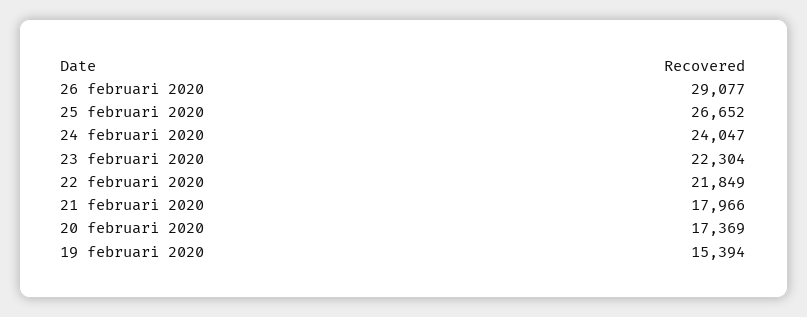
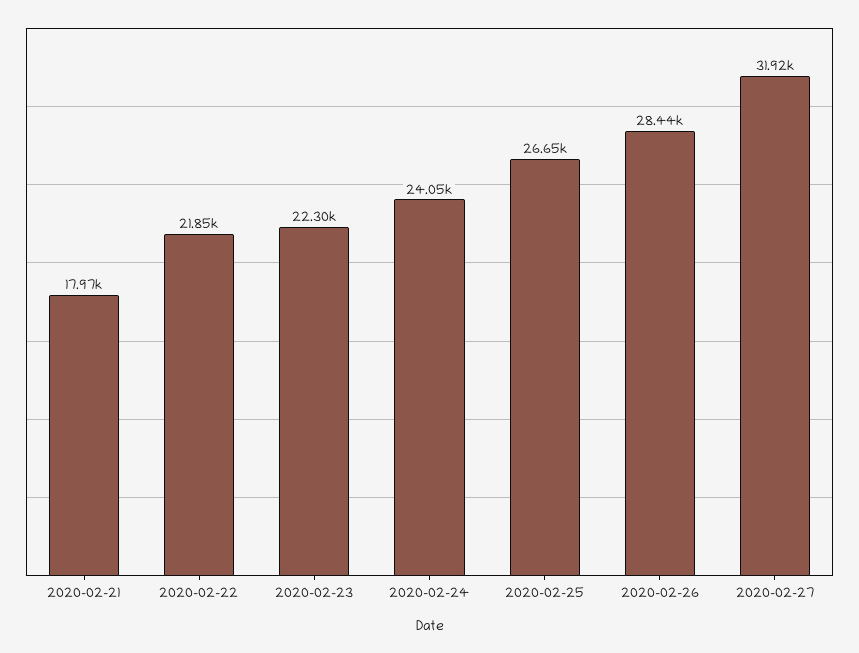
26 februari 2020: 29077 -> 28440
20 februari 2020: 17369 -> none
19 februari 2020: 15394 -> none
2020-02-27: none -> 31920

